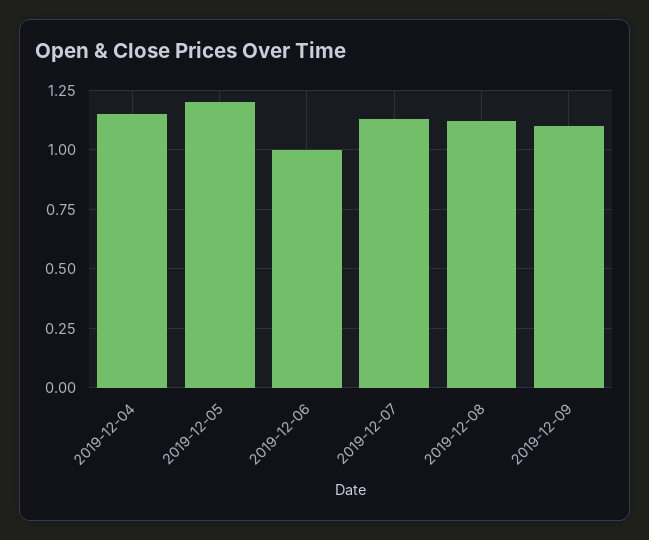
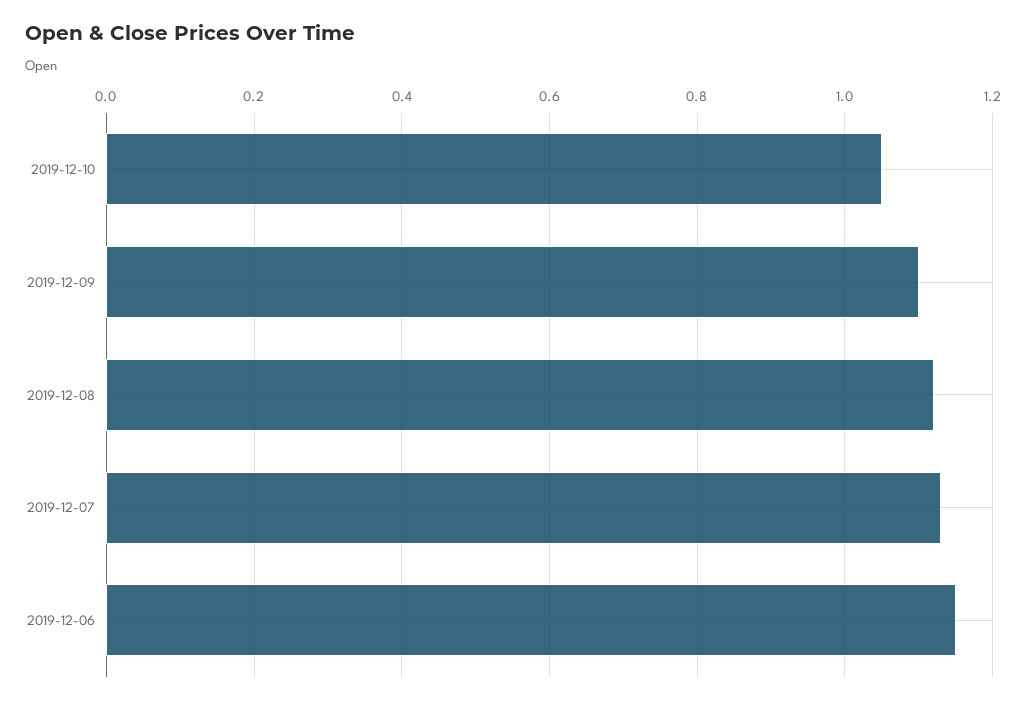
2019-12-04: 1.15 -> none
2019-12-05: 1.2 -> none
2019-12-06: 1 -> 1.15
2019-12-10: none -> 1.05

